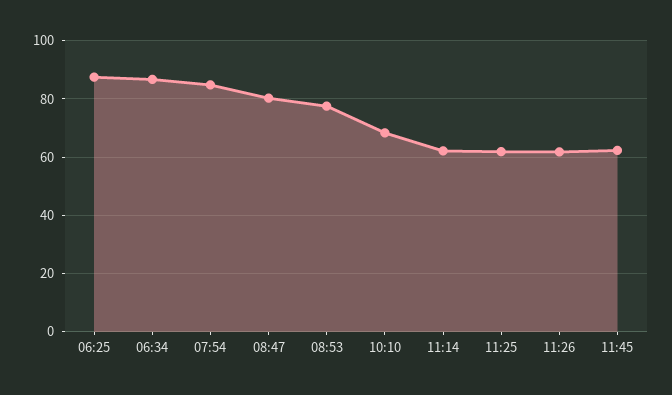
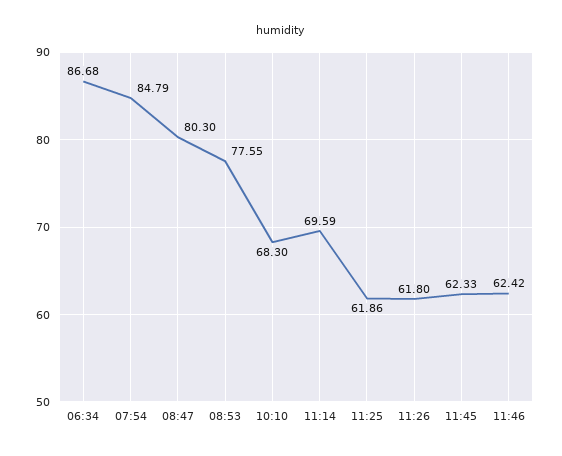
06:25: 87.5 -> none
11:14: 62.5 -> 69.59
11:46: none -> 62.42

